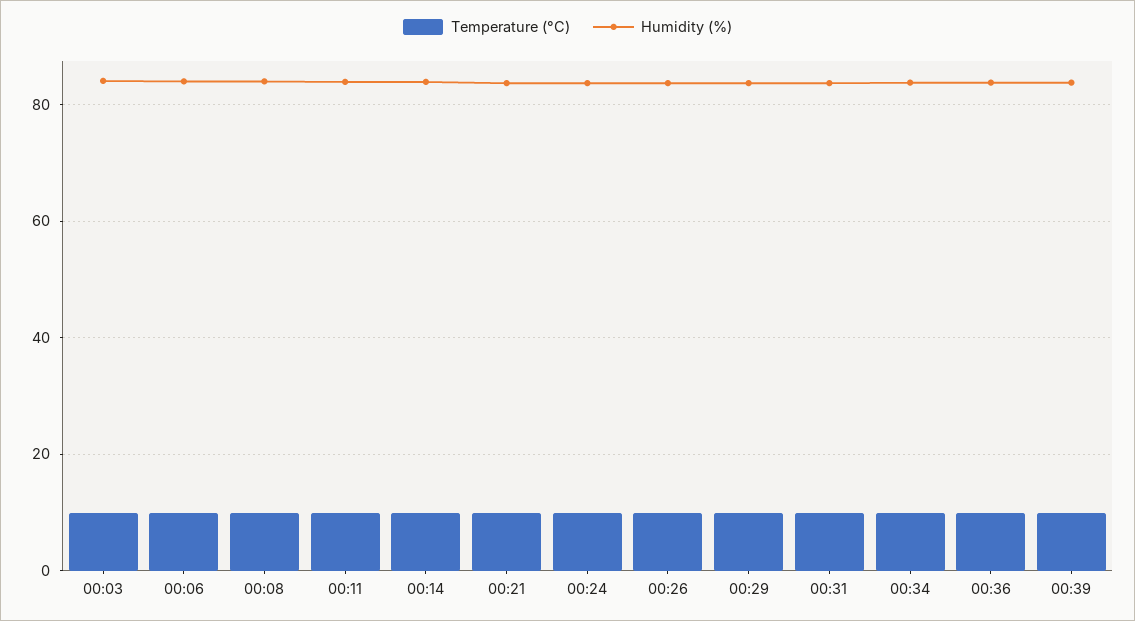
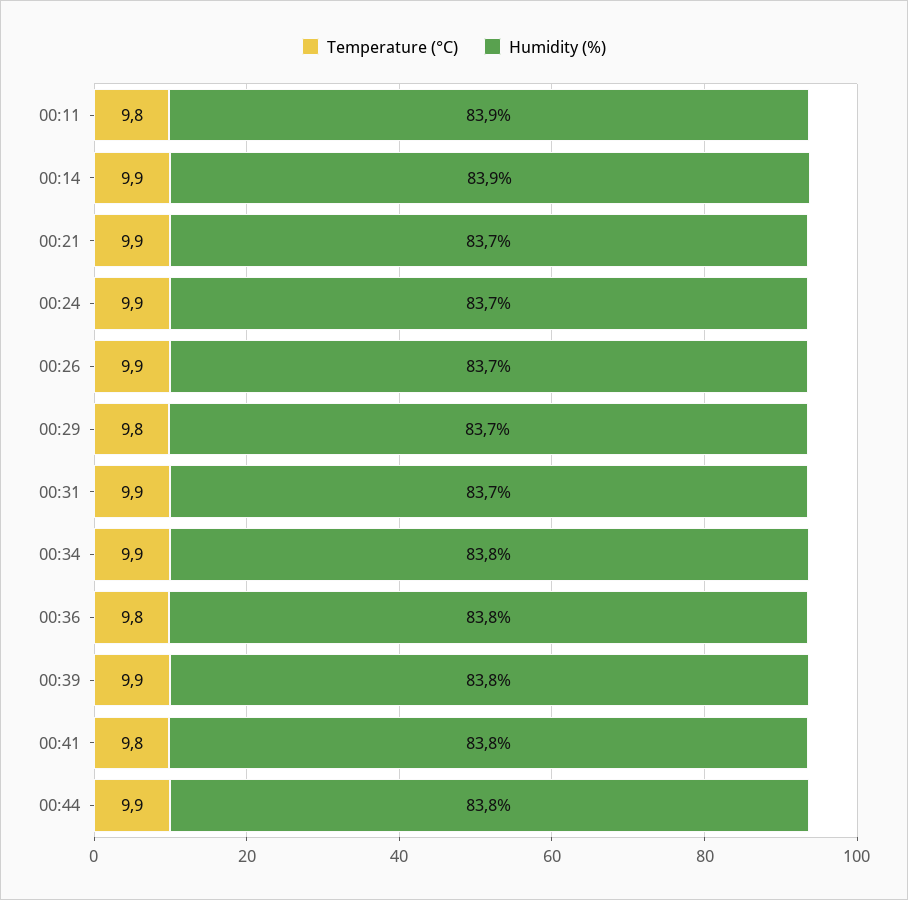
Temperature (°C), 00:03: 10 -> none
Humidity (%), 00:03: 84 -> none
Temperature (°C), 00:06: 10 -> none
Humidity (%), 00:06: 84 -> none
Temperature (°C), 00:08: 10 -> none
Humidity (%), 00:08: 84 -> none
Temperature (°C), 00:41: none -> 9.8
Humidity (%), 00:41: none -> 83.8
Temperature (°C), 00:44: none -> 9.9
Humidity (%), 00:44: none -> 83.8

